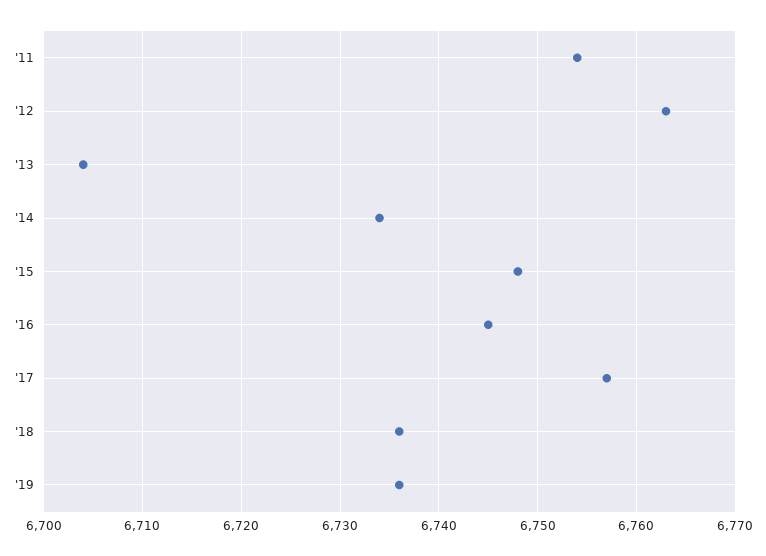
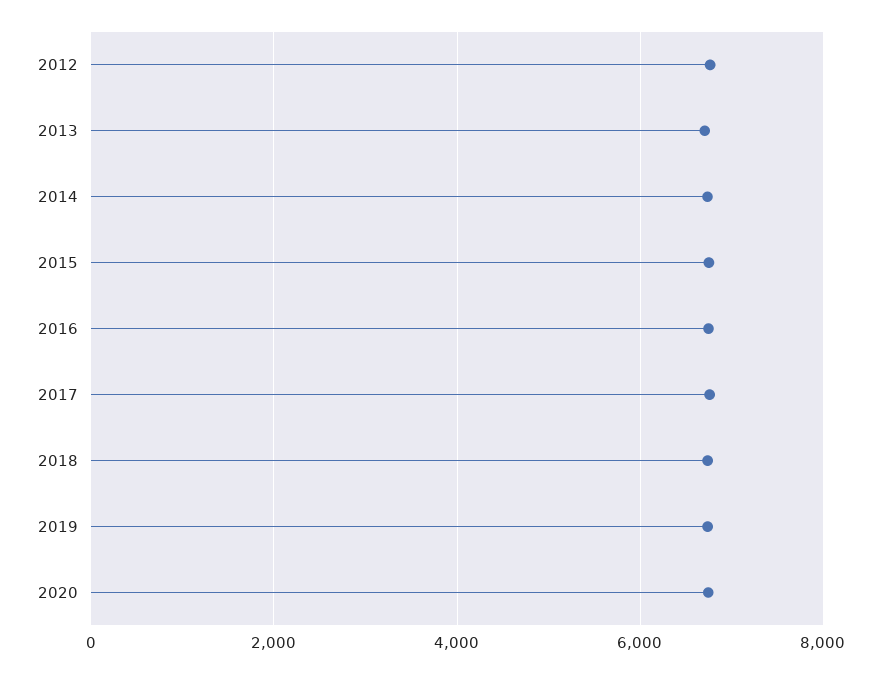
'11: 6754 -> none
2020: none -> 6800

